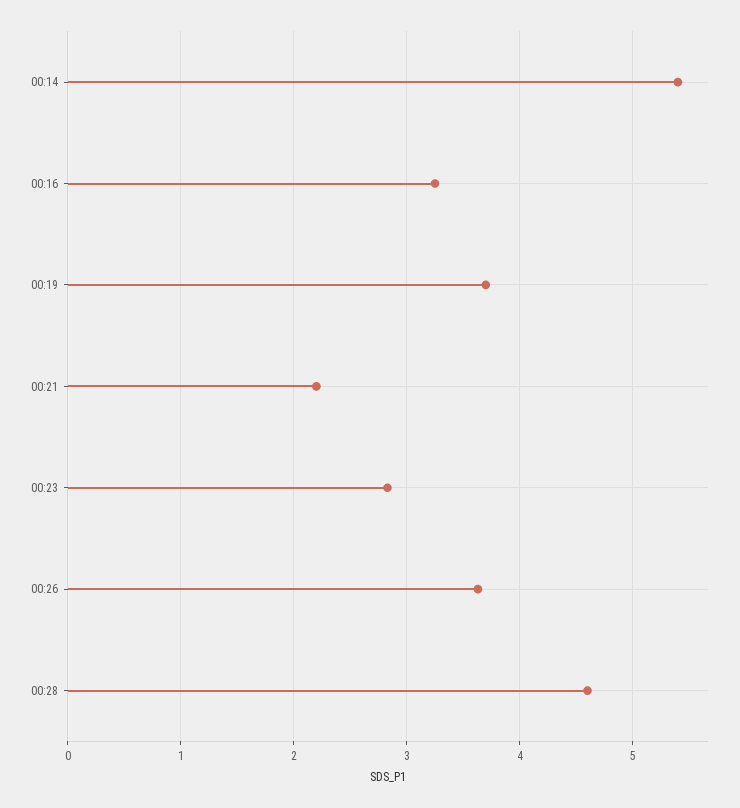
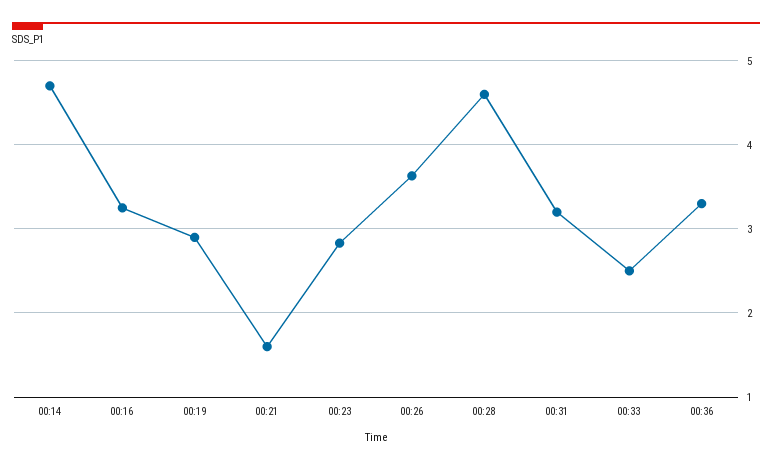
00:14: 5.4 -> 4.7
00:19: 3.7 -> 2.9
00:21: 2.2 -> 1.6
00:31: none -> 3.2
00:33: none -> 2.5
00:36: none -> 3.3

